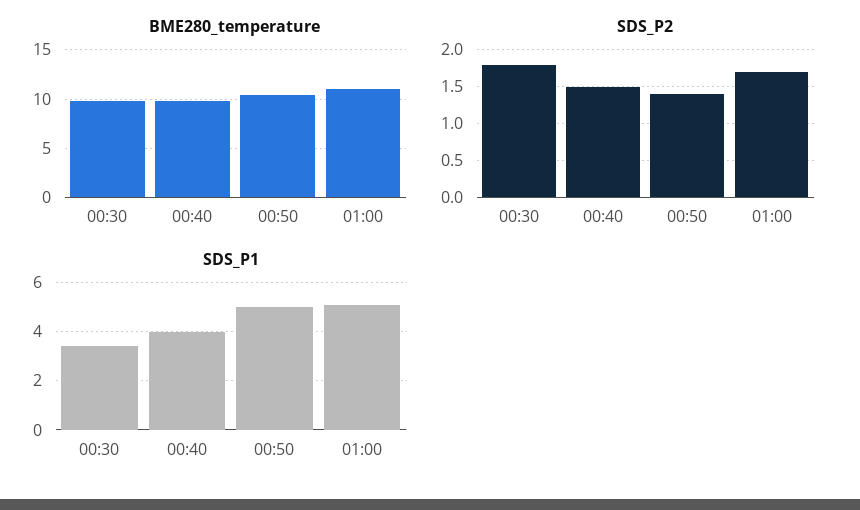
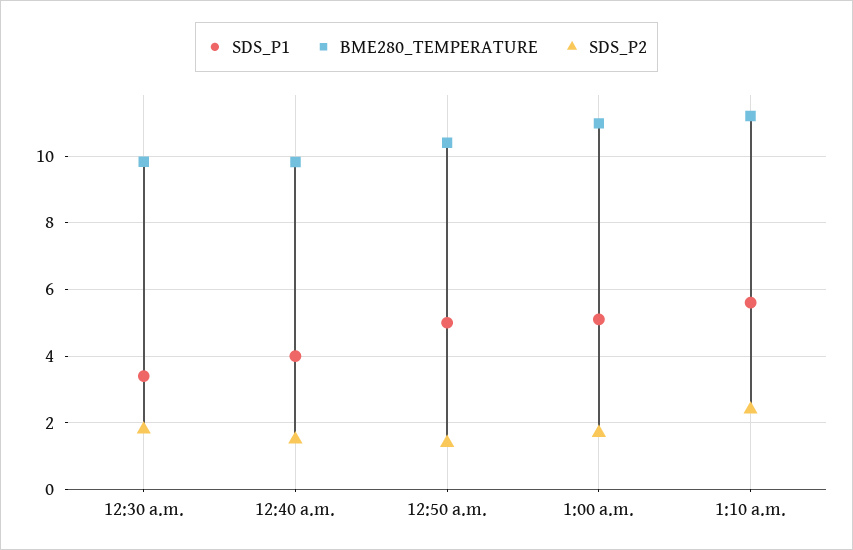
SDS_P1, 1:10 a.m.: none -> 5.6
BME280_temperature, 1:10 a.m.: none -> 11.2
SDS_P2, 1:10 a.m.: none -> 2.4

